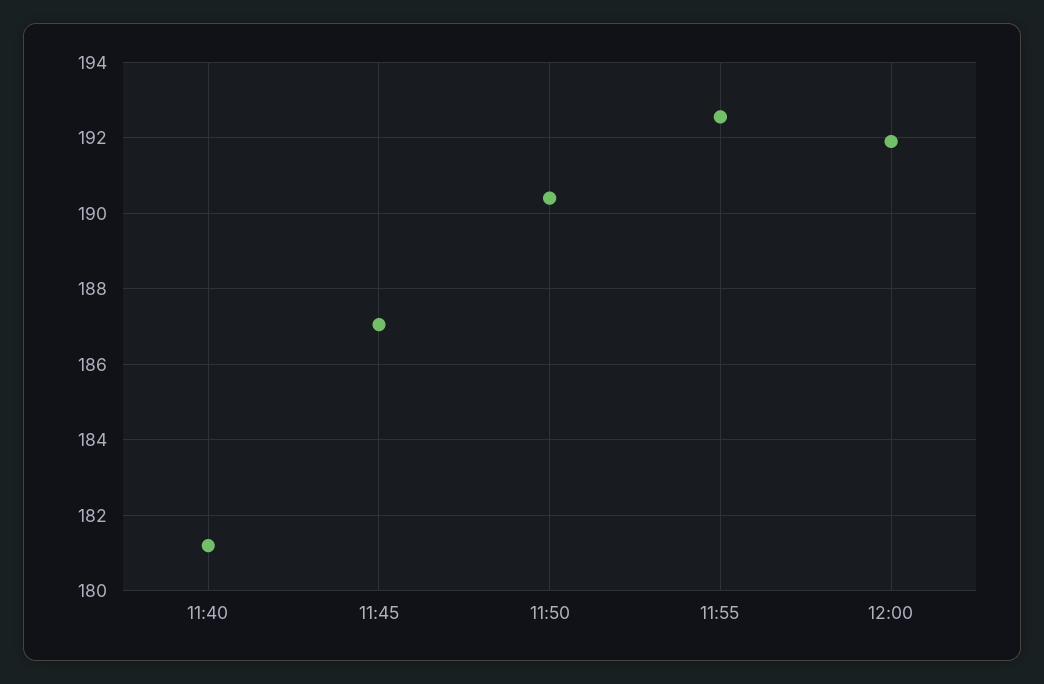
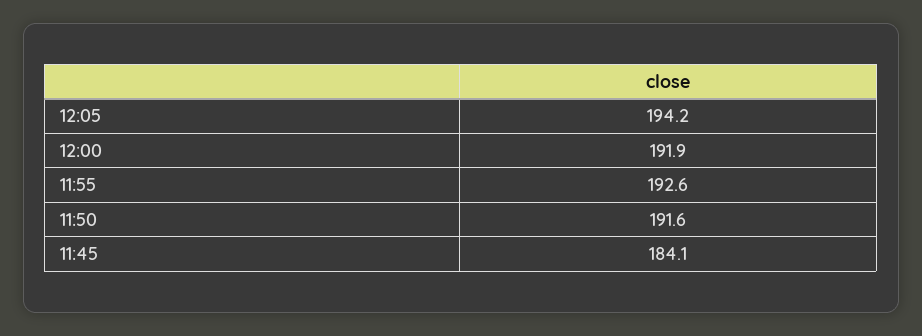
11:40: 181.2 -> none
11:45: 187 -> 184.1
11:50: 190.4 -> 191.6
12:05: none -> 194.2

